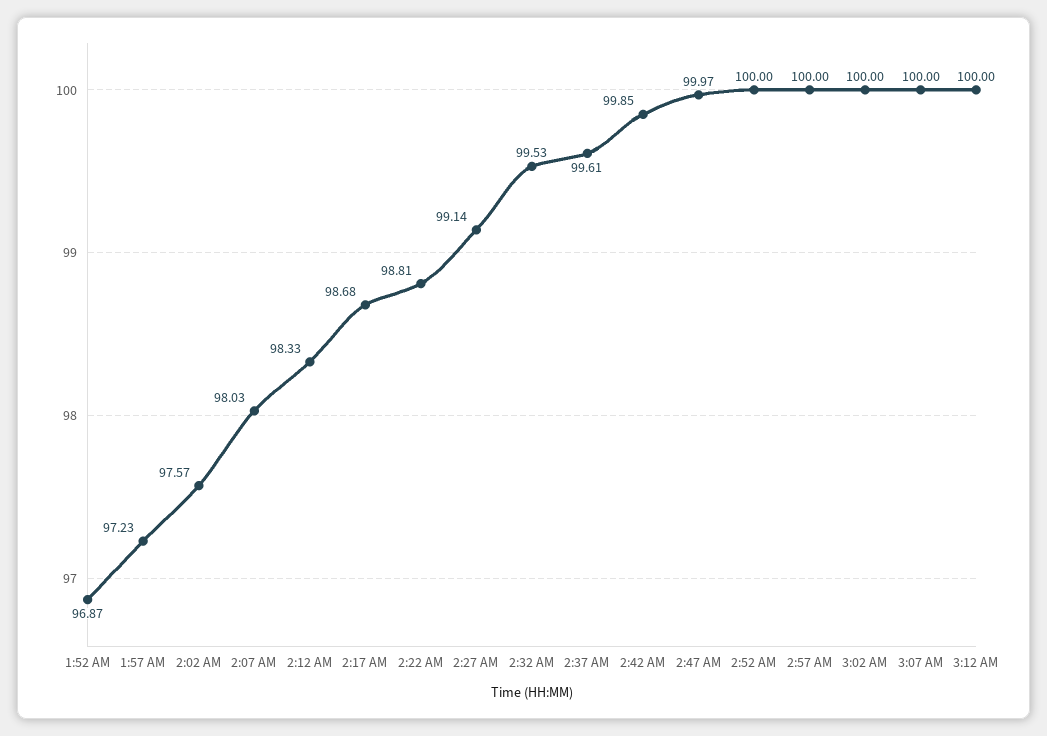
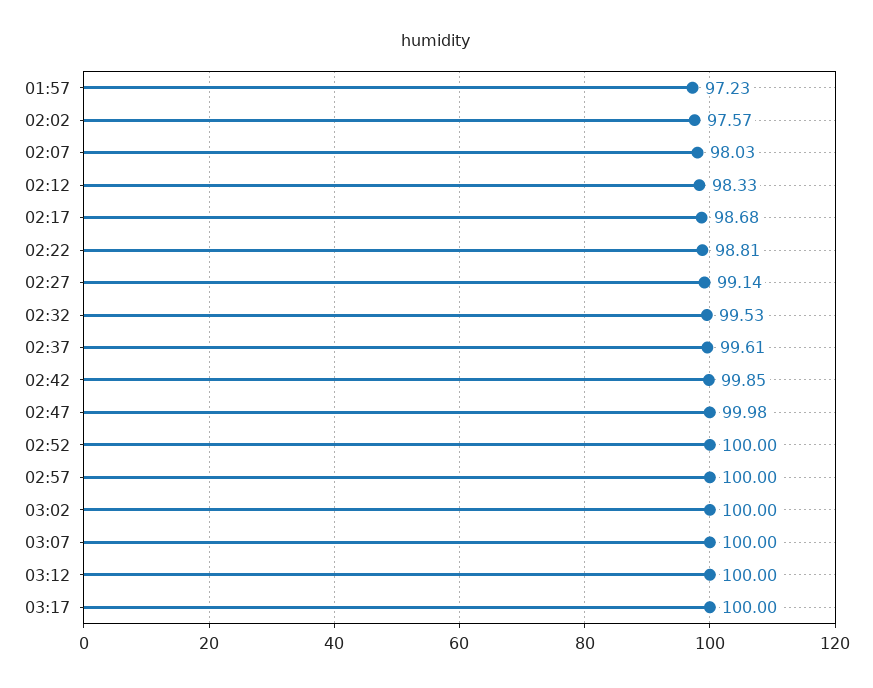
1:52 AM: 96.87 -> none
2:47 AM: 99.97 -> 99.98
03:17: none -> 100

